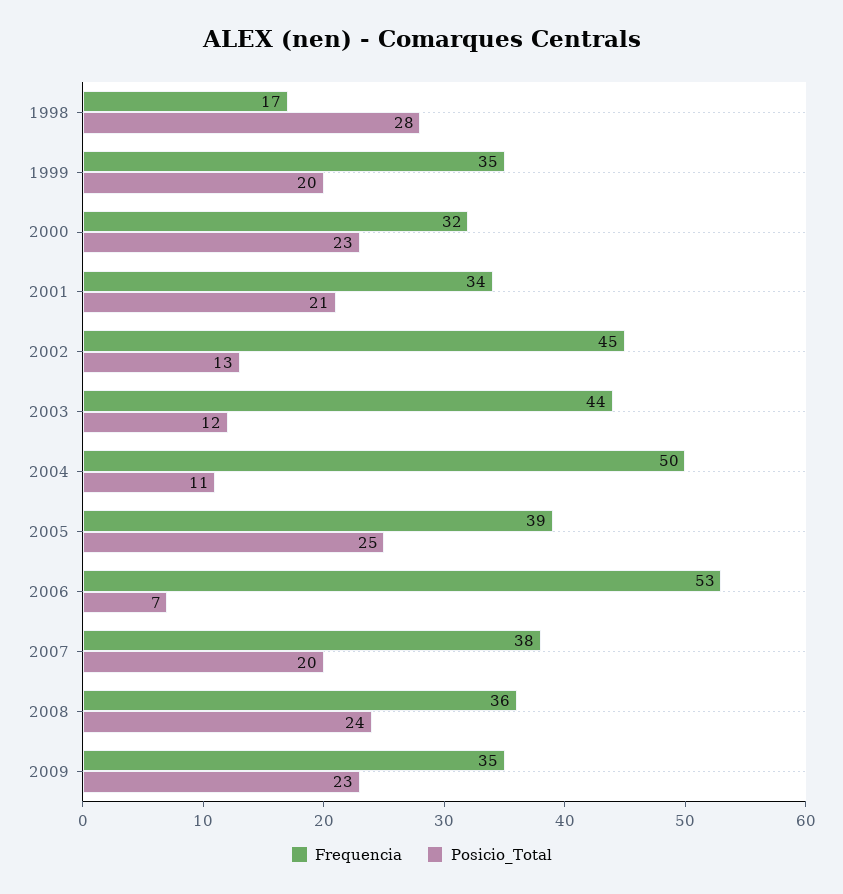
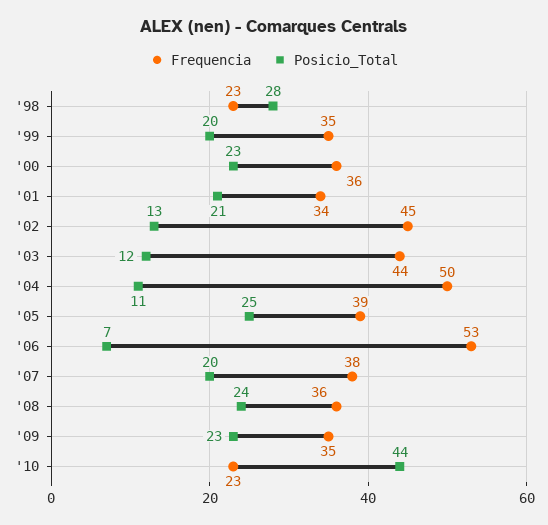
Frequencia, 1998: 17 -> 23
Frequencia, 2000: 32 -> 36
Frequencia, '10: none -> 23
Posicio_Total, '10: none -> 44

